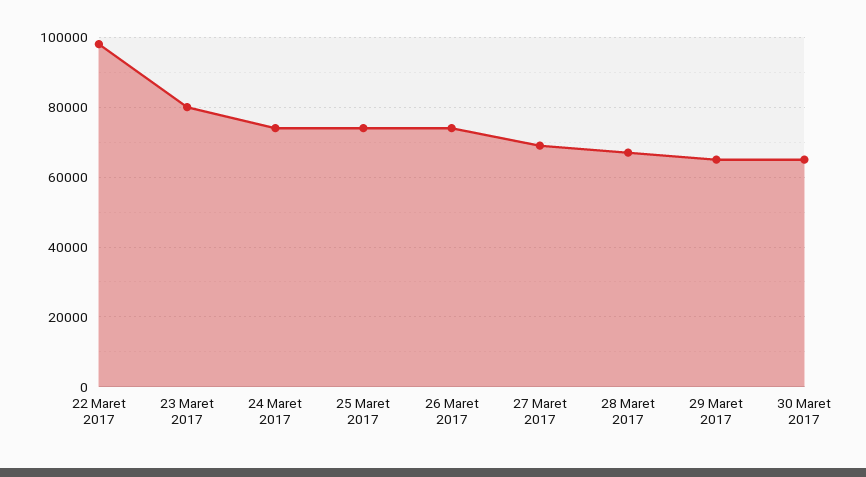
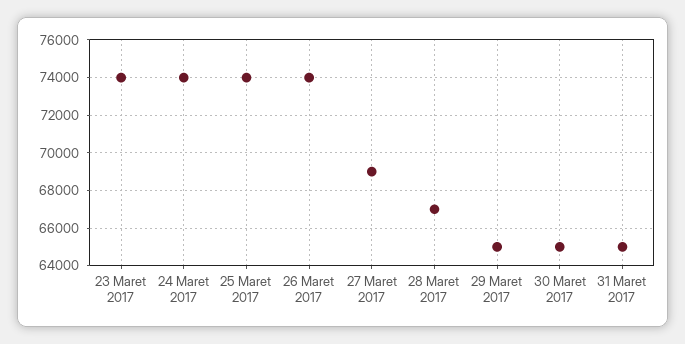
22 Maret 2017: 98000 -> none
23 Maret 2017: 80000 -> 74000
31 Maret 2017: none -> 65000

